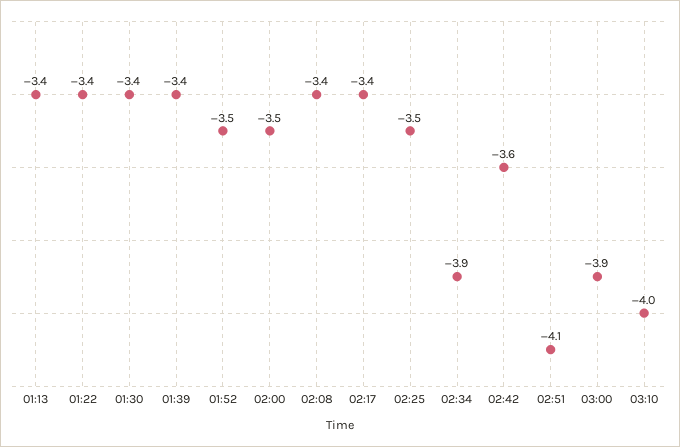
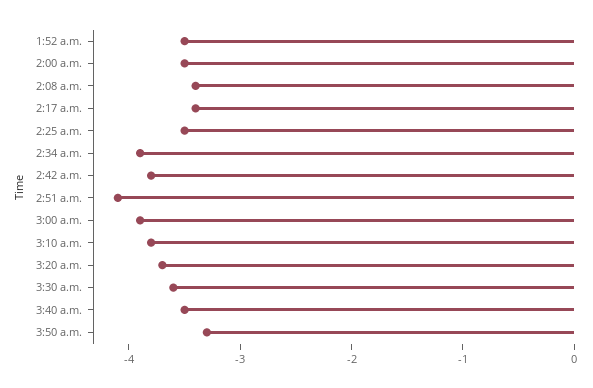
01:13: -3.4 -> none
01:22: -3.4 -> none
01:30: -3.4 -> none
01:39: -3.4 -> none
02:42: -3.6 -> -3.8
03:10: -4 -> -3.8
3:20 a.m.: none -> -3.7
3:30 a.m.: none -> -3.6
3:40 a.m.: none -> -3.5
3:50 a.m.: none -> -3.3

